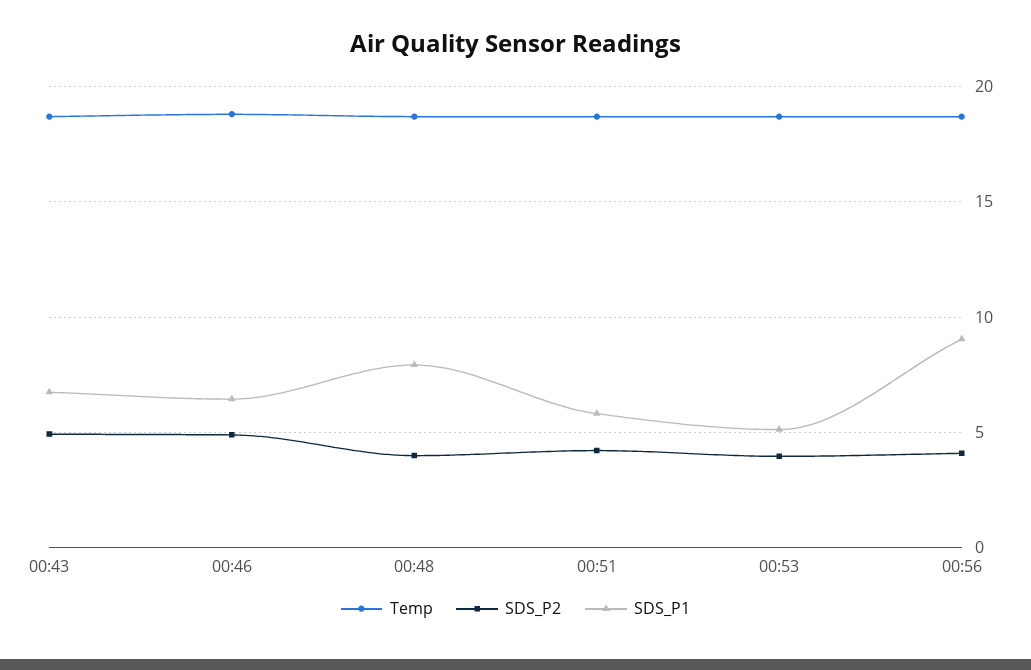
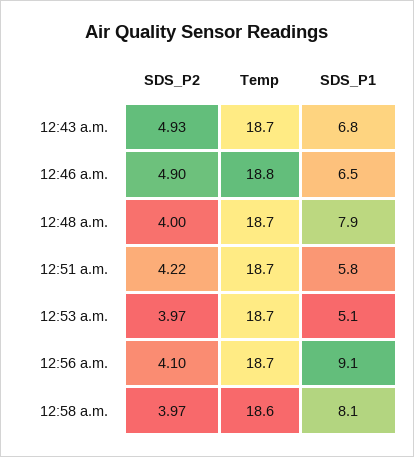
SDS_P2, 12:58 a.m.: none -> 3.97
Temp, 12:58 a.m.: none -> 18.6
SDS_P1, 12:58 a.m.: none -> 8.1

